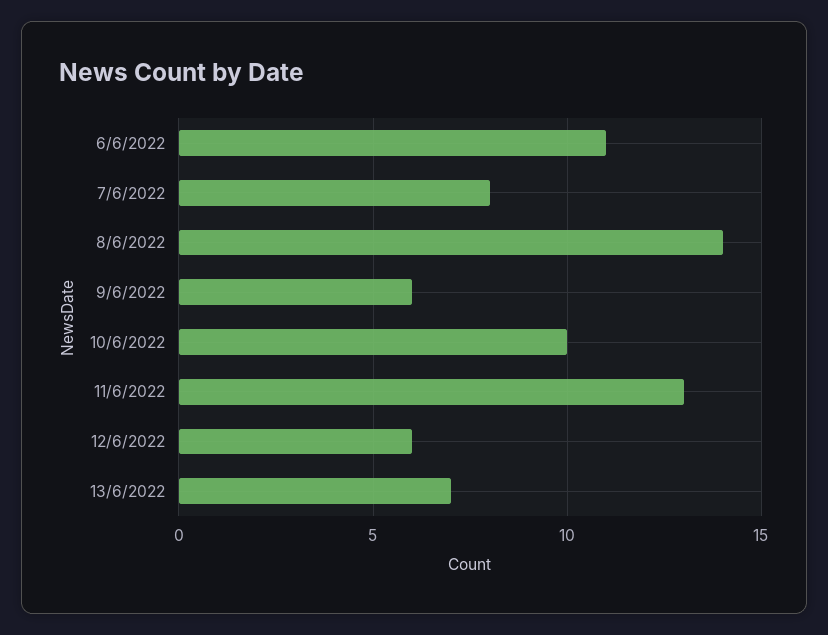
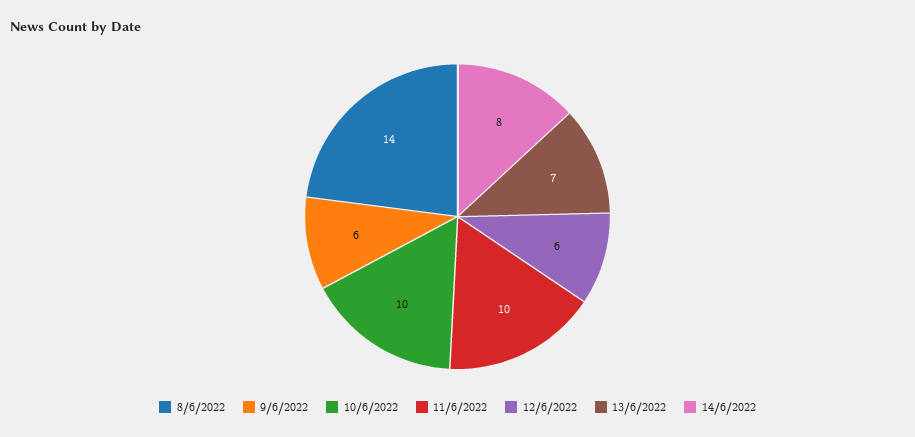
6/6/2022: 11 -> none
7/6/2022: 8 -> none
11/6/2022: 13 -> 10
14/6/2022: none -> 8

